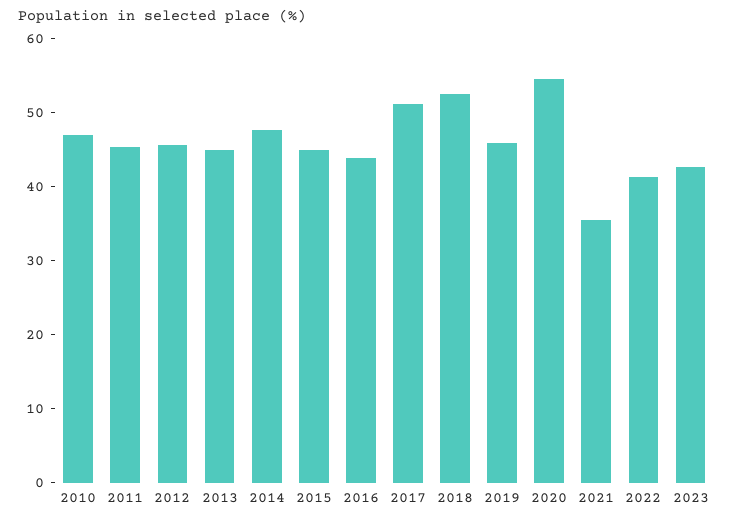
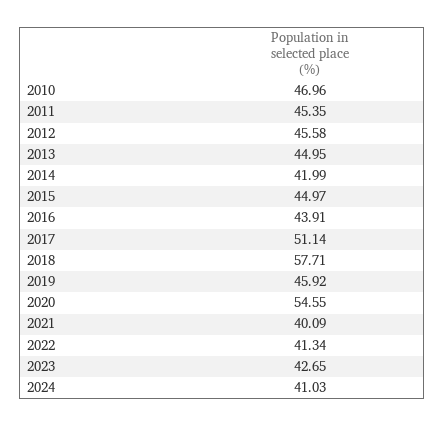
2014: 48 -> 41.99
2018: 52 -> 57.71
2021: 36 -> 40.09
2024: none -> 41.03

